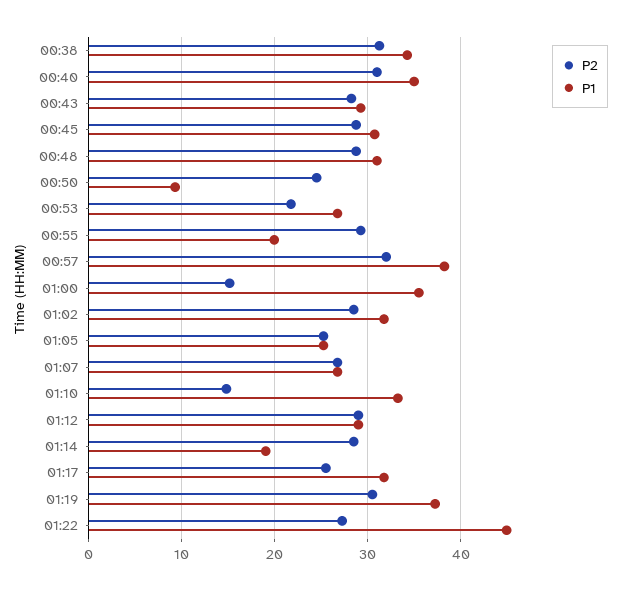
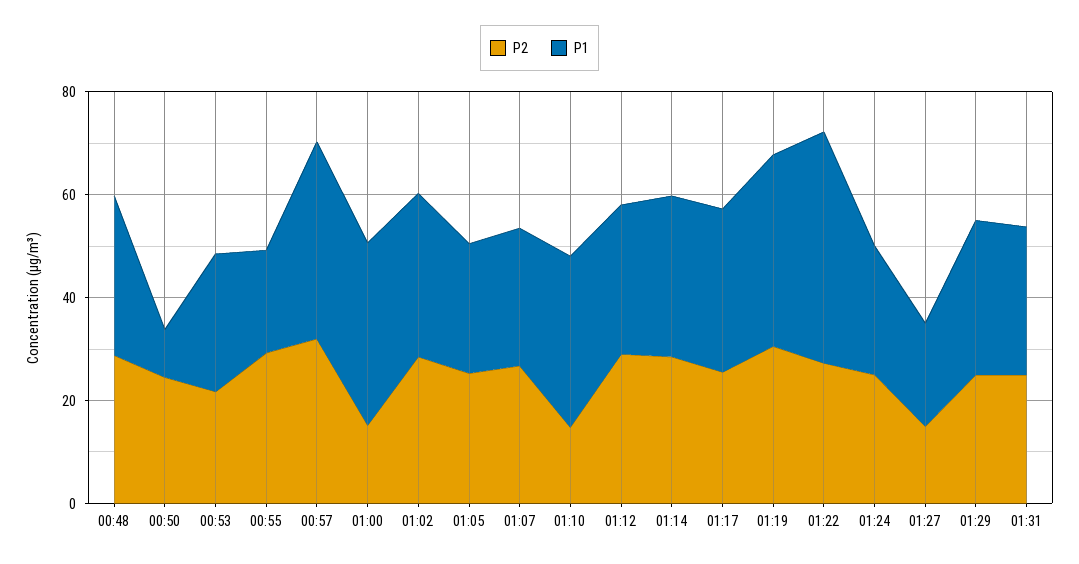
P2, 00:38: 31 -> none
P1, 00:38: 34 -> none
P2, 00:40: 31 -> none
P1, 00:40: 35 -> none
P2, 00:43: 28 -> none
P1, 00:43: 29 -> none
P2, 00:45: 29 -> none
P1, 00:45: 31 -> none
P1, 01:14: 19 -> 30
P2, 01:24: none -> 25
P1, 01:24: none -> 25
P2, 01:27: none -> 15
P1, 01:27: none -> 20
P2, 01:29: none -> 25
P1, 01:29: none -> 30
P2, 01:31: none -> 25
P1, 01:31: none -> 30

